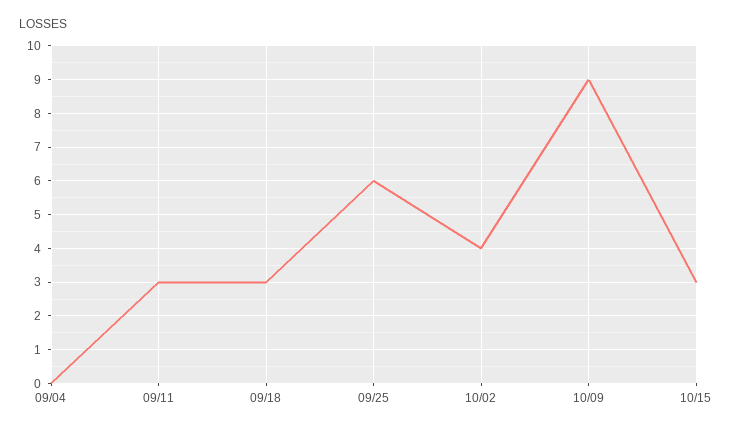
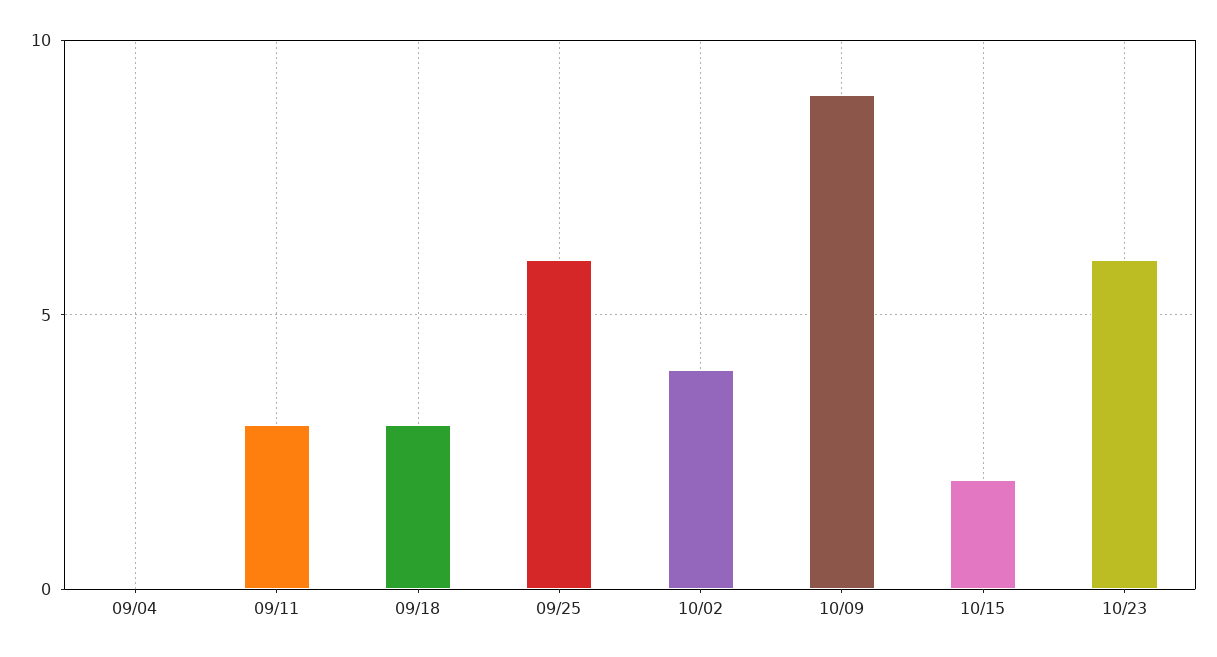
10/15: 3 -> 2
10/23: none -> 6

